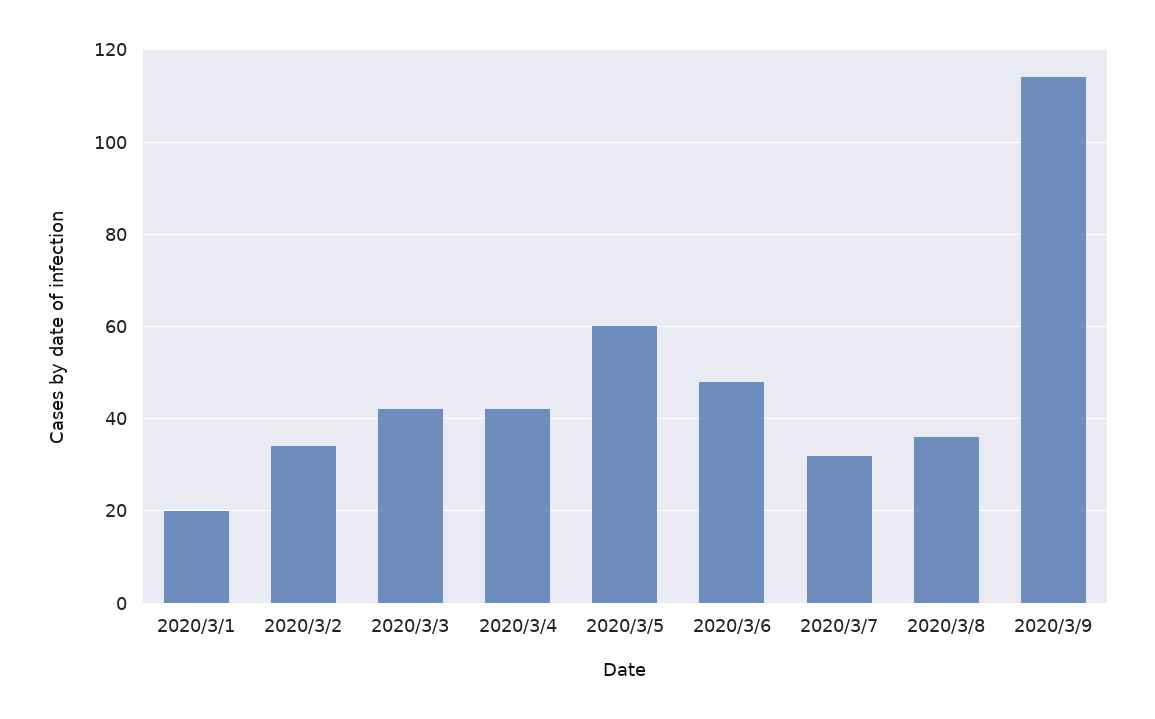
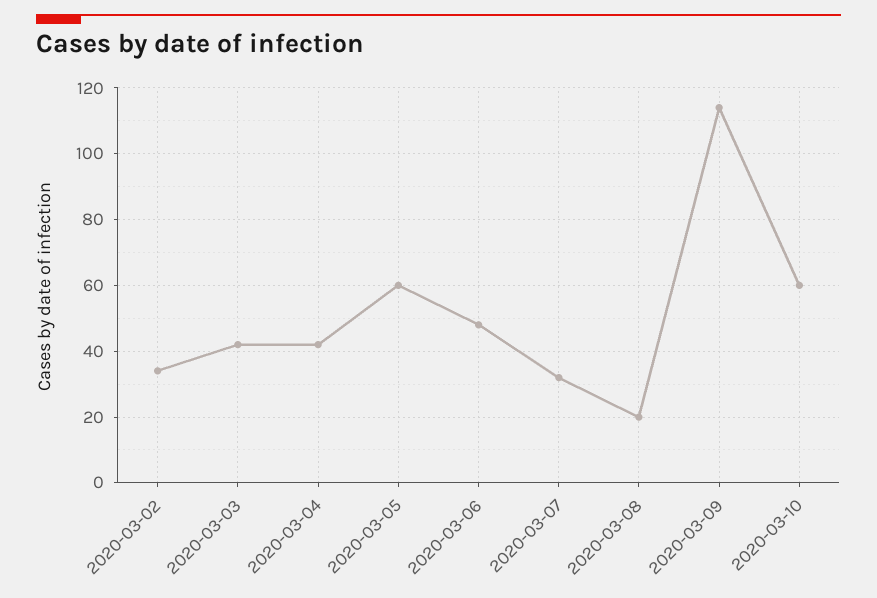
2020/3/1: 20 -> none
2020/3/8: 35 -> 20
2020-03-10: none -> 60

